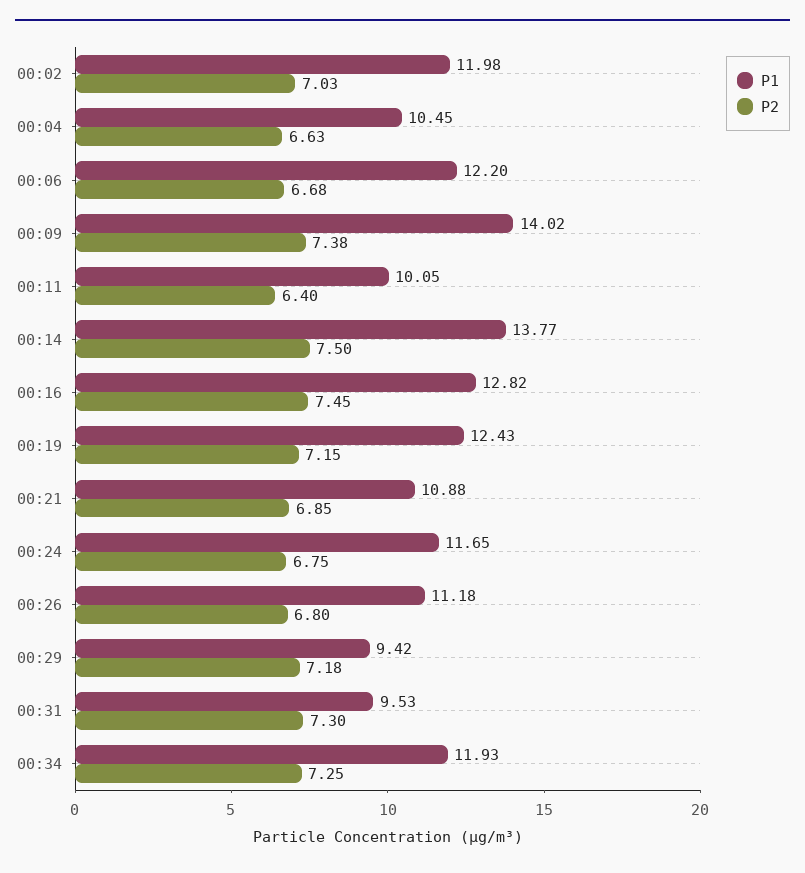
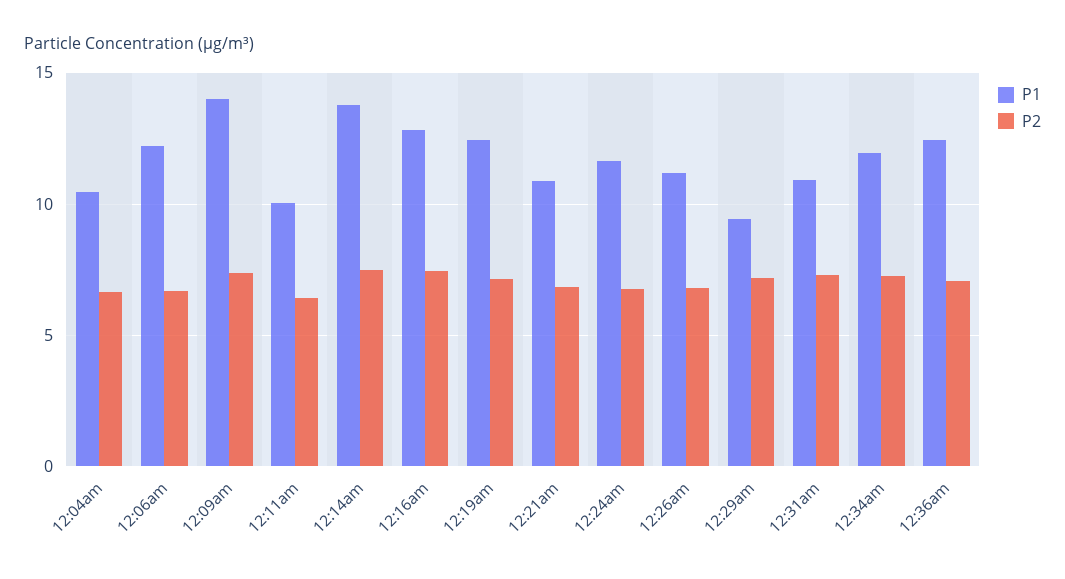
P1, 00:02: 11.98 -> none
P2, 00:02: 7.03 -> none
P1, 00:31: 9.53 -> 11
P1, 12:36am: none -> 12.5
P2, 12:36am: none -> 7

